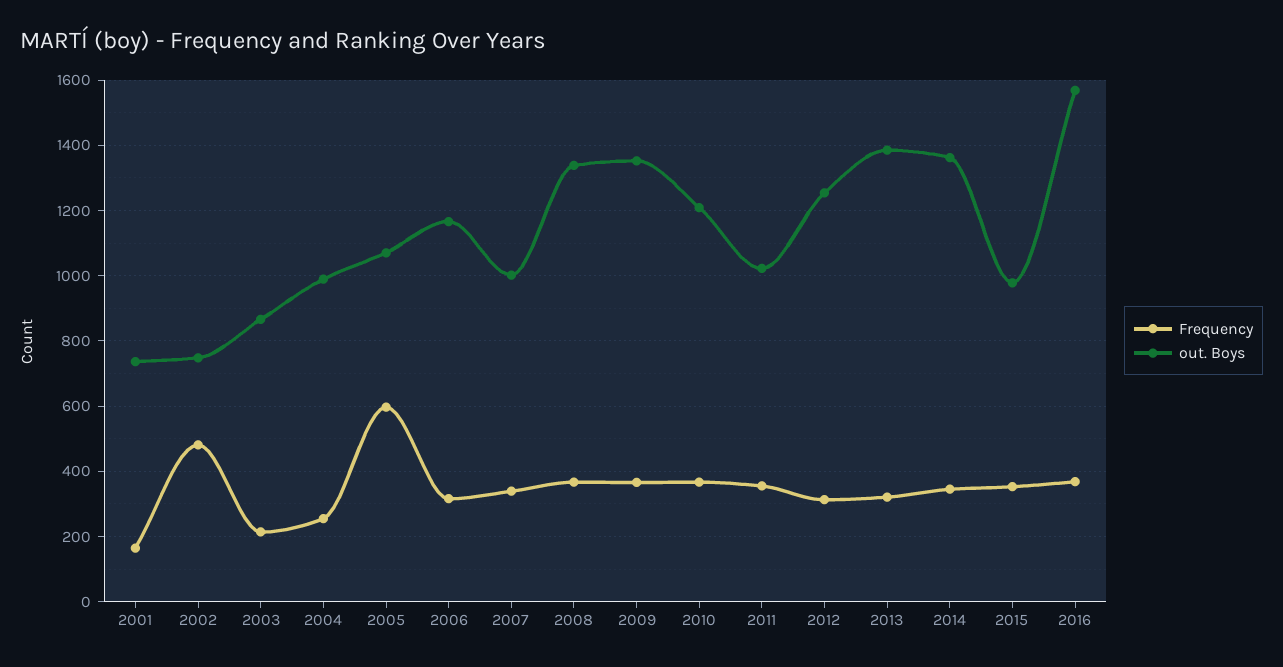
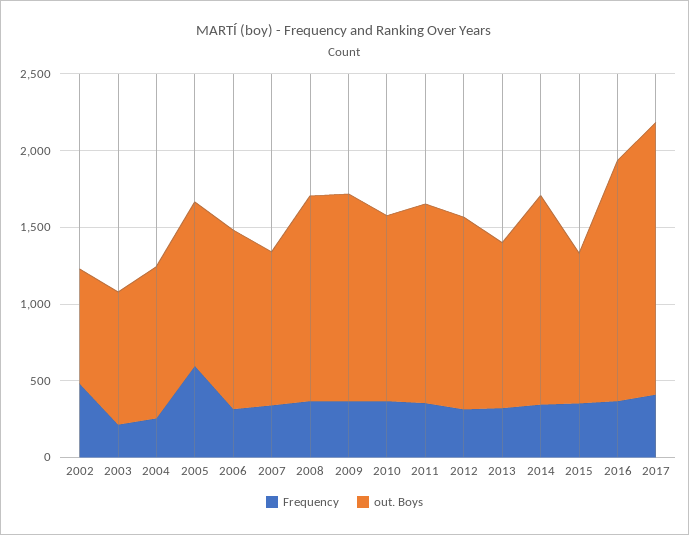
Frequency, 2001: 160 -> none
out. Boys, 2001: 740 -> none
out. Boys, 2011: 1020 -> 1300
out. Boys, 2013: 1380 -> 1100
Frequency, 2017: none -> 400
out. Boys, 2017: none -> 1800

